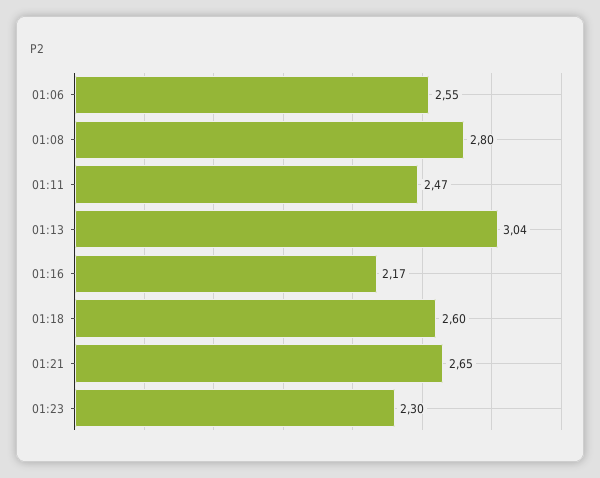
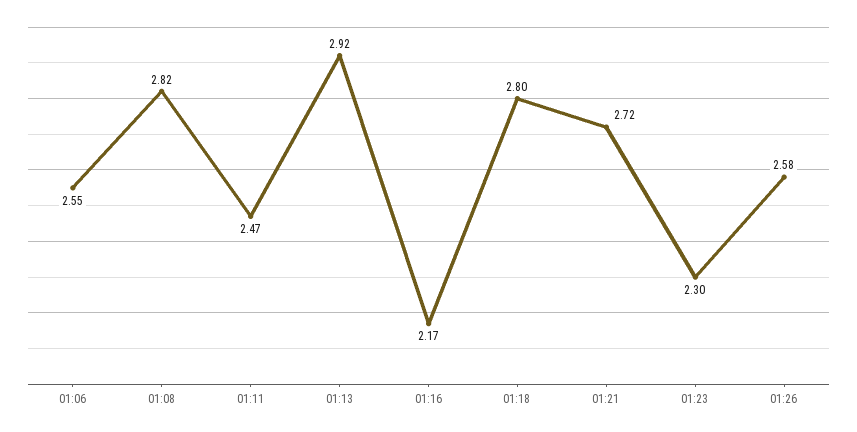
01:08: 2.8 -> 2.82
01:13: 3.04 -> 2.92
01:18: 2.6 -> 2.8
01:21: 2.65 -> 2.72
01:26: none -> 2.58

